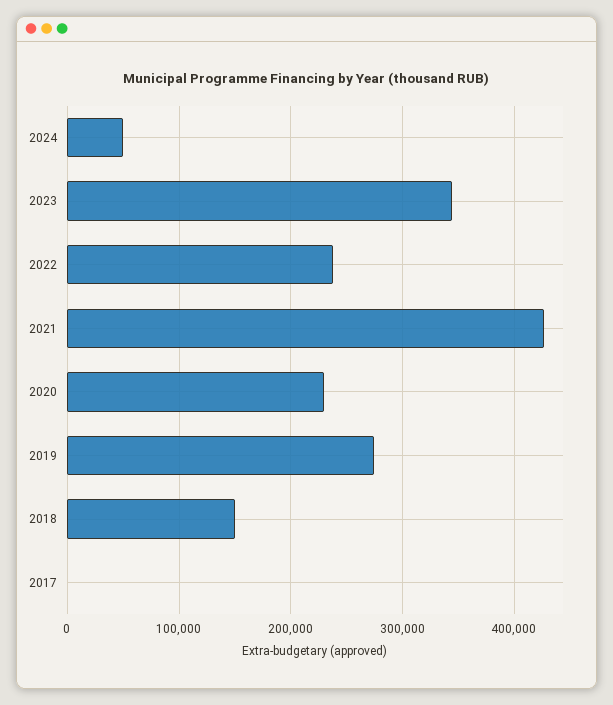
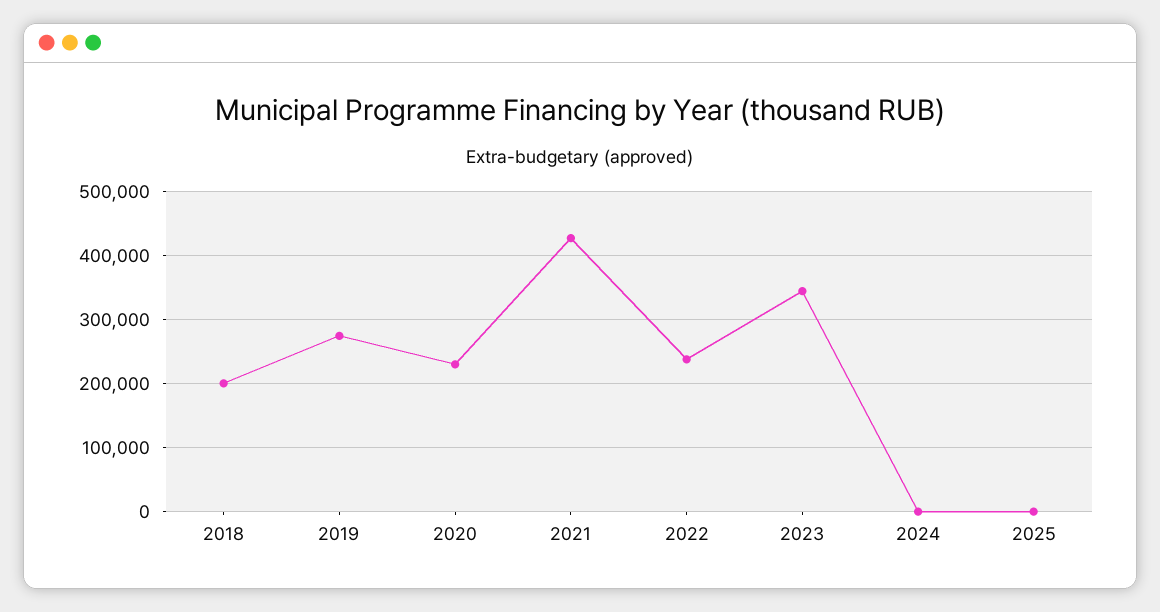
2024: 50000 -> 0
2018: 150000 -> 200000
2017: 0 -> none
2025: none -> 0

